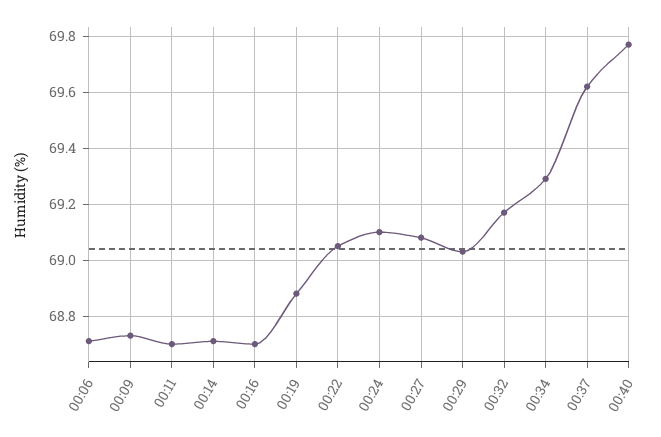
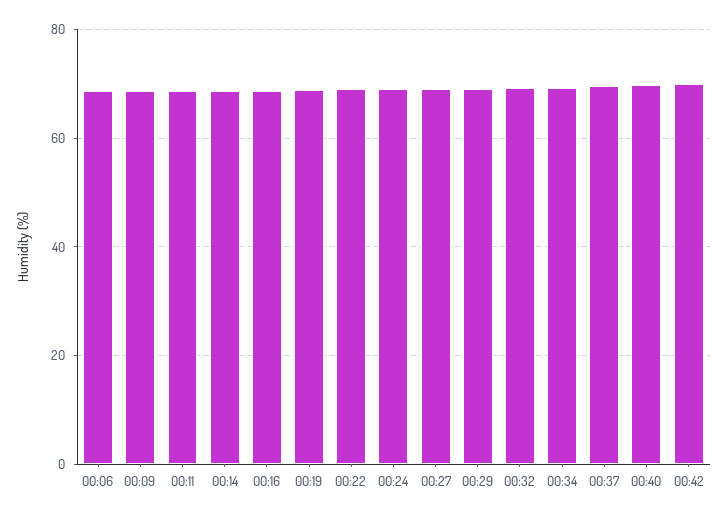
00:42: none -> 70

